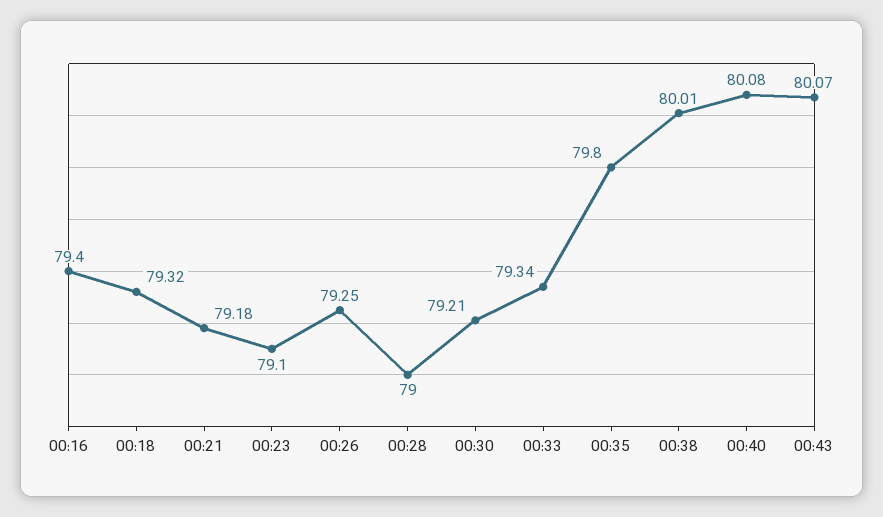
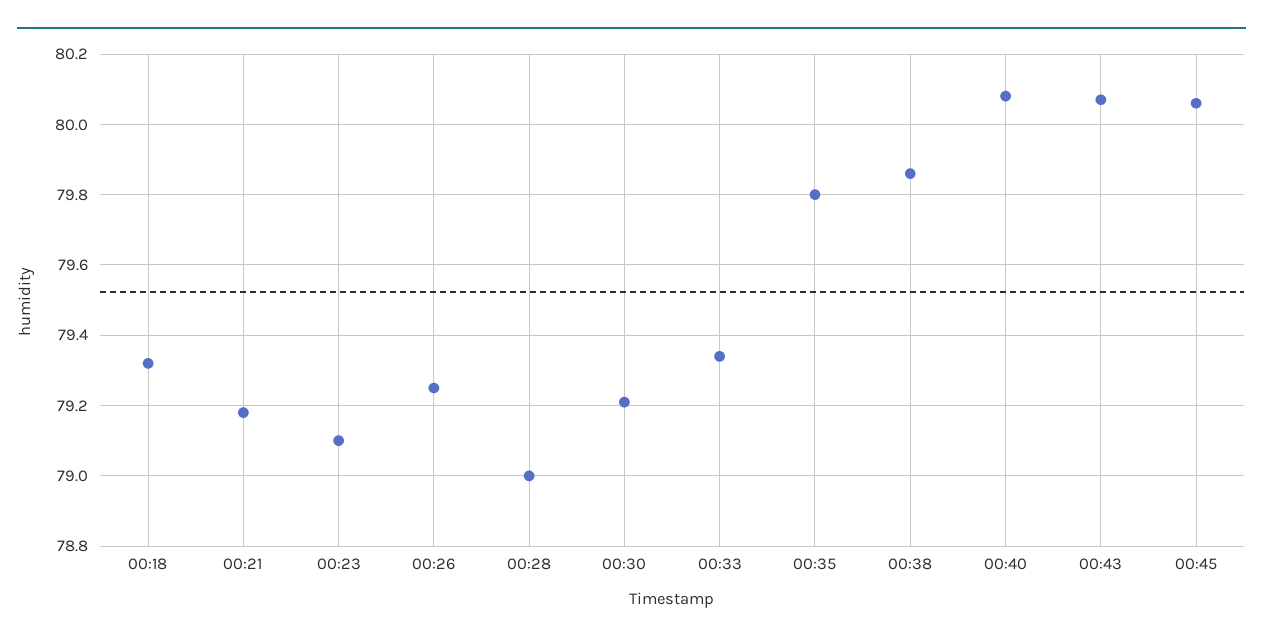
00:16: 79.4 -> none
00:38: 80.01 -> 79.85
00:45: none -> 80.05

